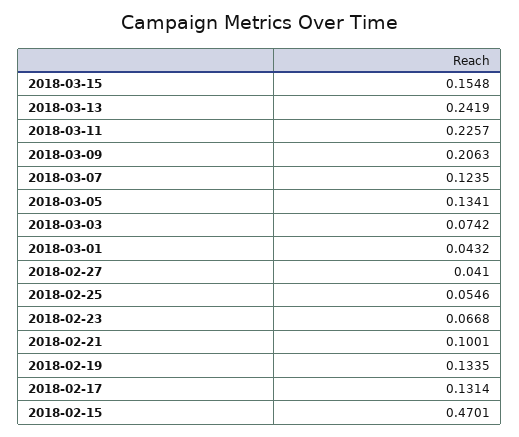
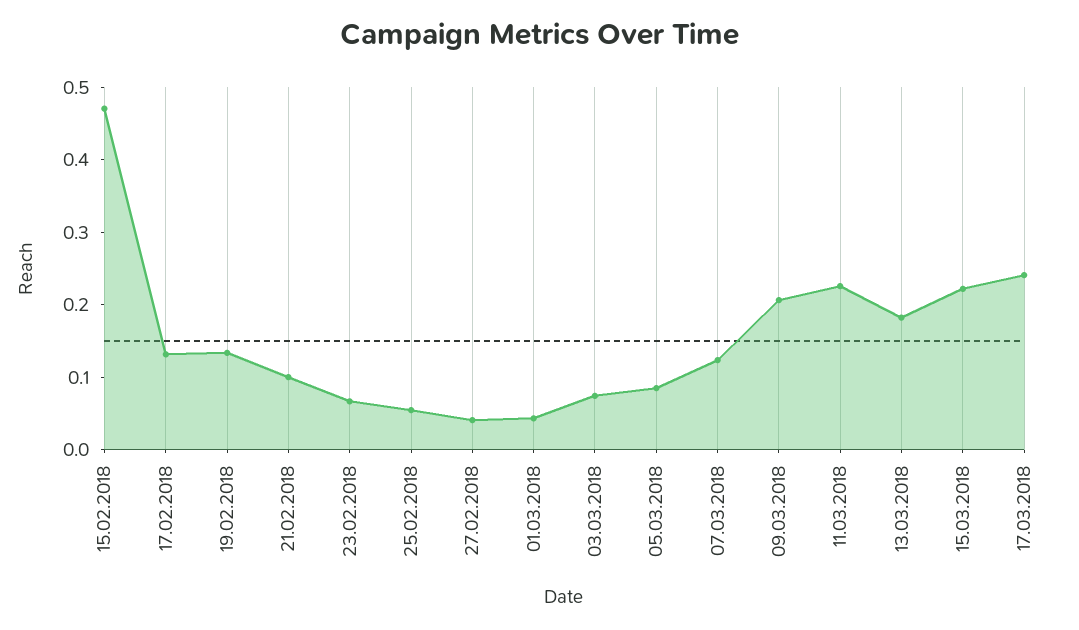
2018-03-15: 0.1548 -> 0.22
2018-03-13: 0.2419 -> 0.18
2018-03-05: 0.1341 -> 0.08
17.03.2018: none -> 0.24

